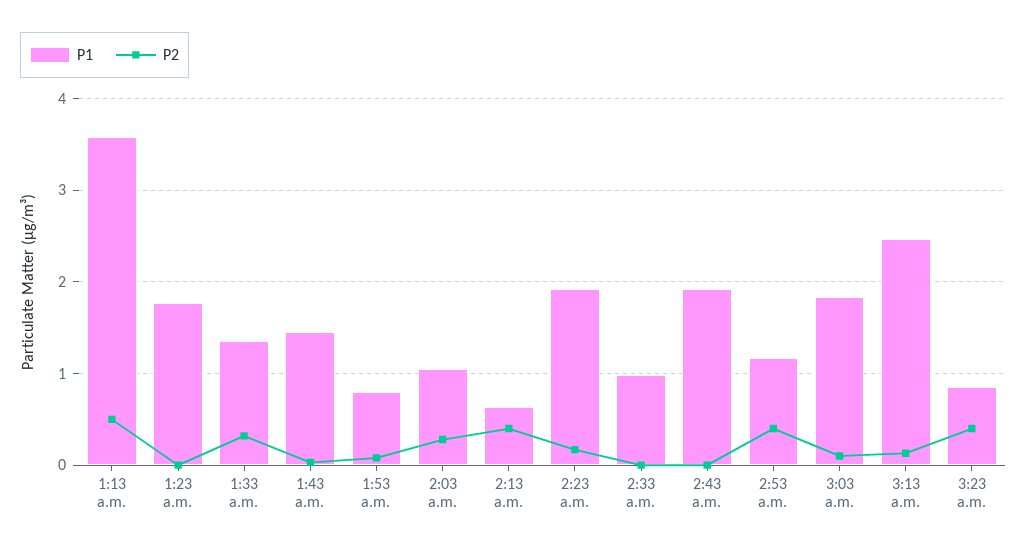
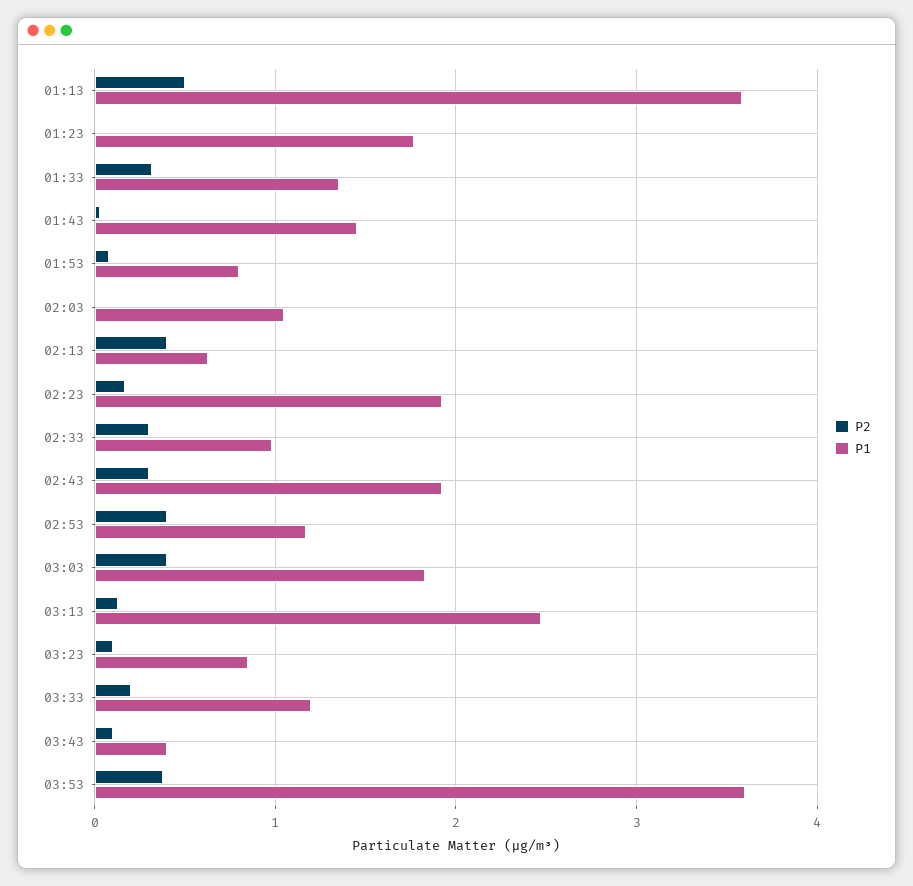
P2, 2:03 a.m.: 0.3 -> 0
P2, 2:33 a.m.: 0 -> 0.3
P2, 2:43 a.m.: 0 -> 0.3
P2, 3:03 a.m.: 0.1 -> 0.4
P2, 3:23 a.m.: 0.4 -> 0.1
P2, 03:33: none -> 0.2
P1, 03:33: none -> 1.2
P2, 03:43: none -> 0.1
P1, 03:43: none -> 0.4
P2, 03:53: none -> 0.4
P1, 03:53: none -> 3.6

